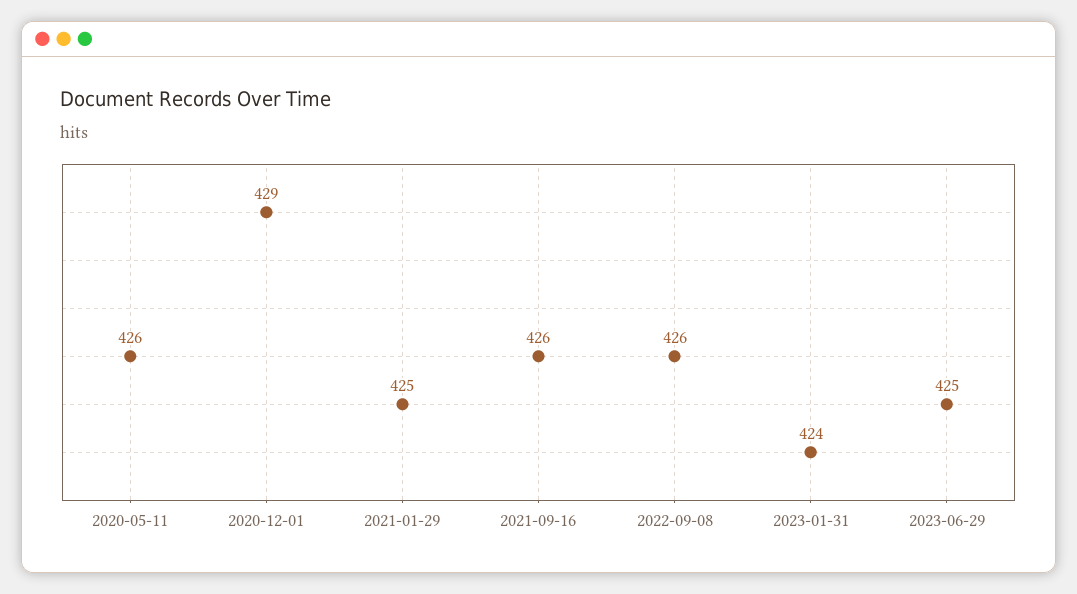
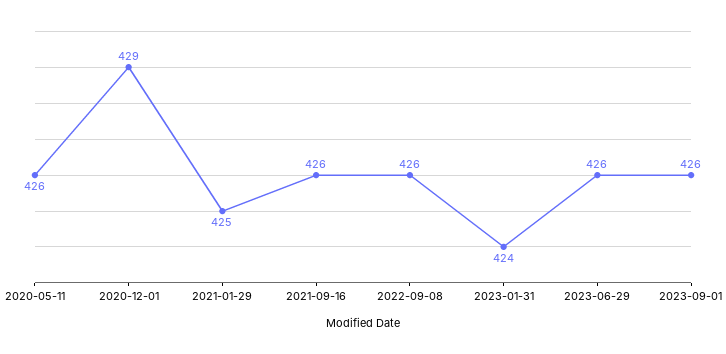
2023-06-29: 425 -> 426
2023-09-01: none -> 426

